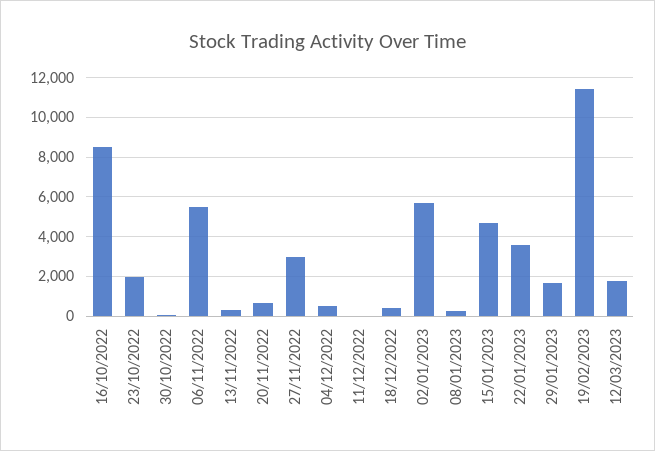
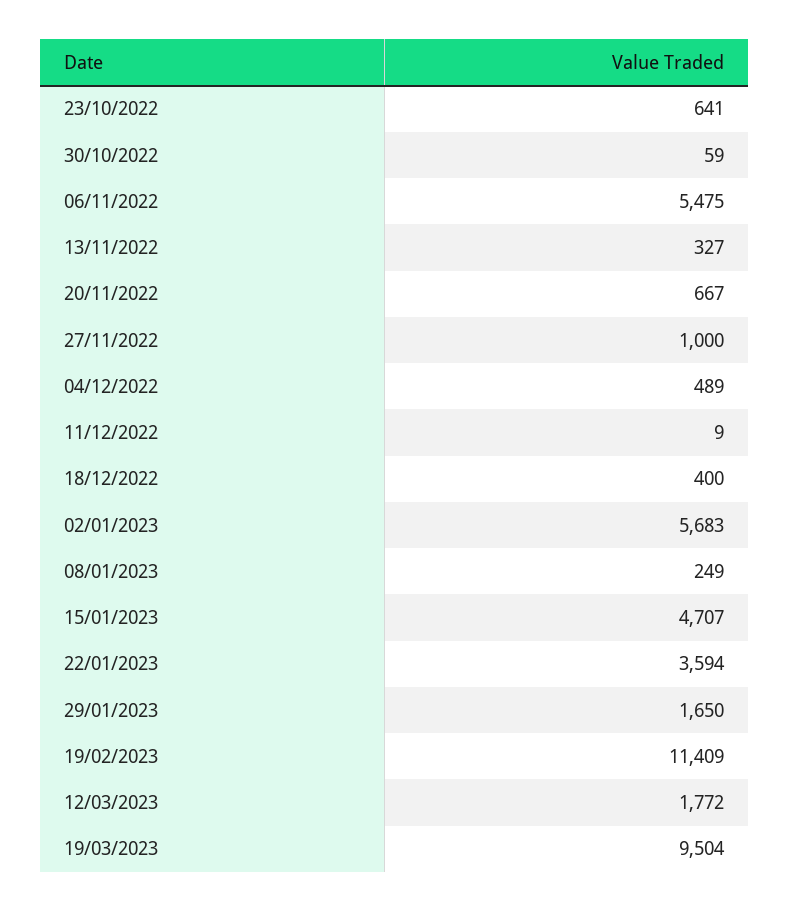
16/10/2022: 8500 -> none
23/10/2022: 2000 -> 641
27/11/2022: 3000 -> 1000
19/03/2023: none -> 9504

